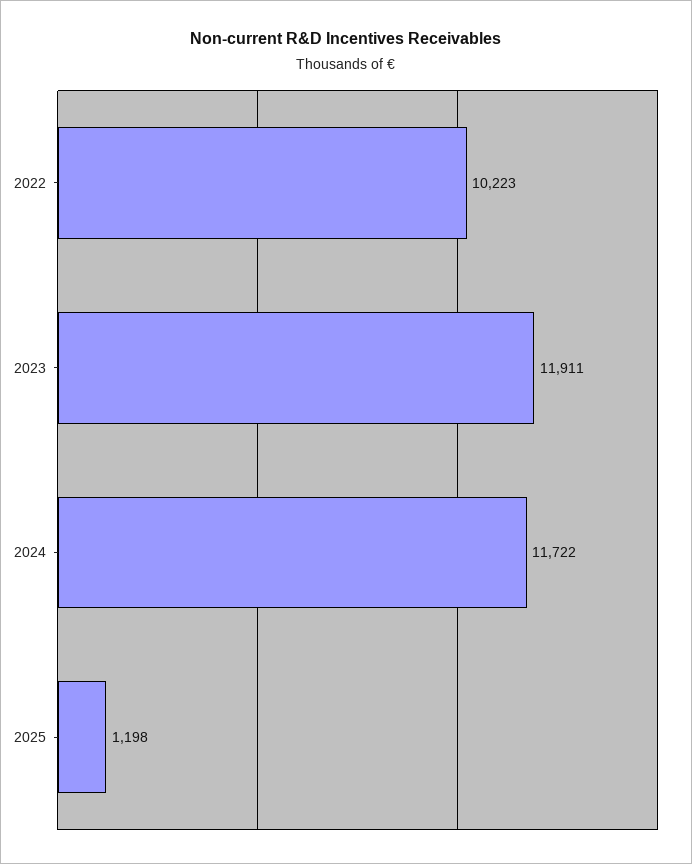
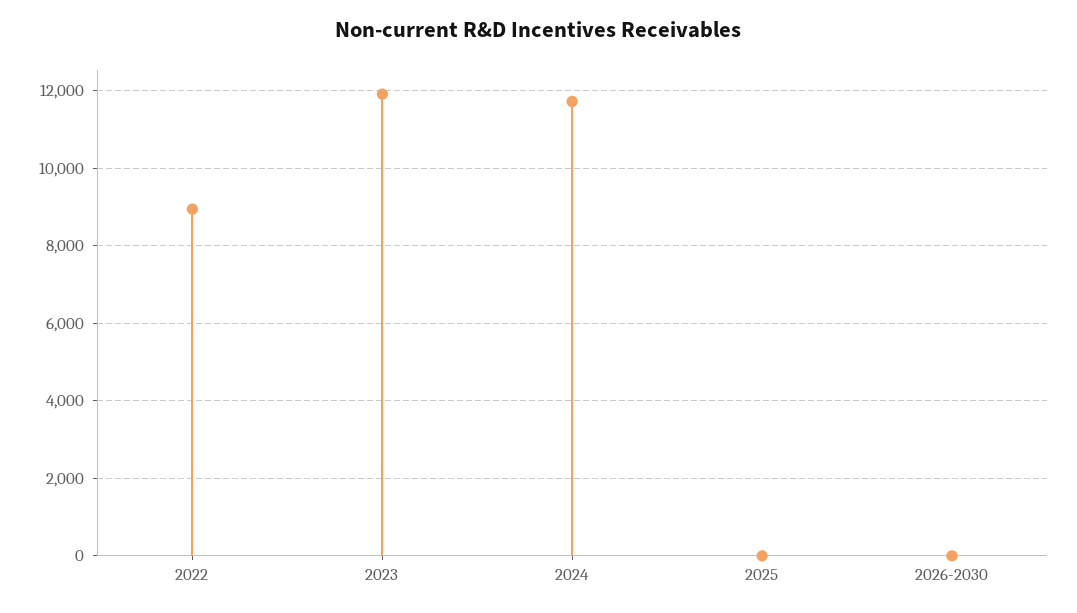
2022: 10223 -> 9000
2025: 1198 -> 0
2026-2030: none -> 0

